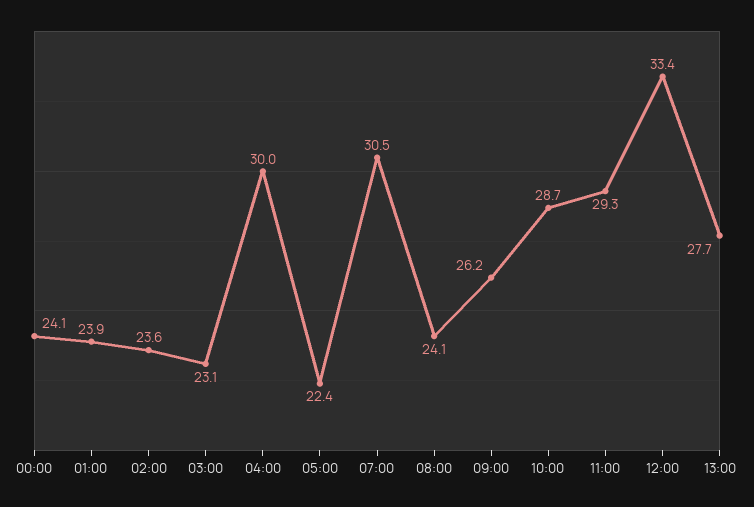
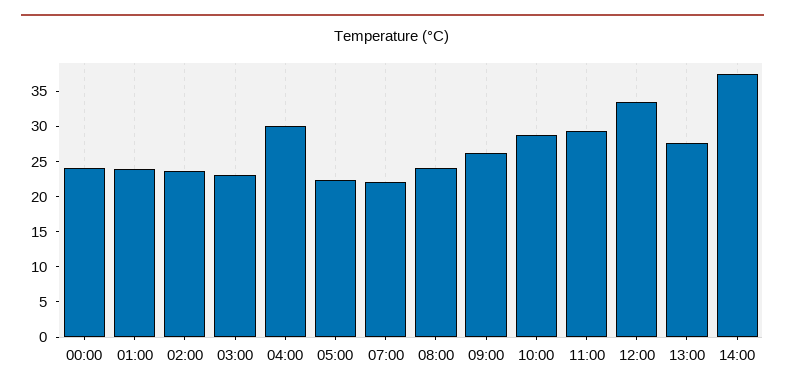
07:00: 30.5 -> 22.5
14:00: none -> 37.5

